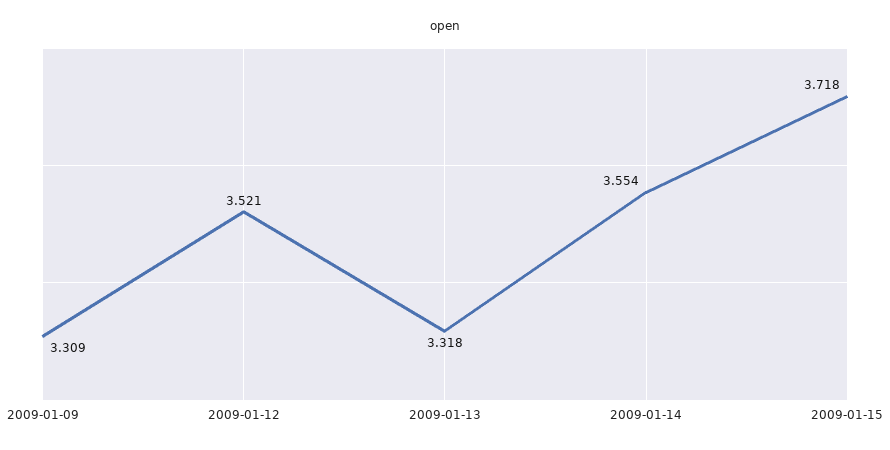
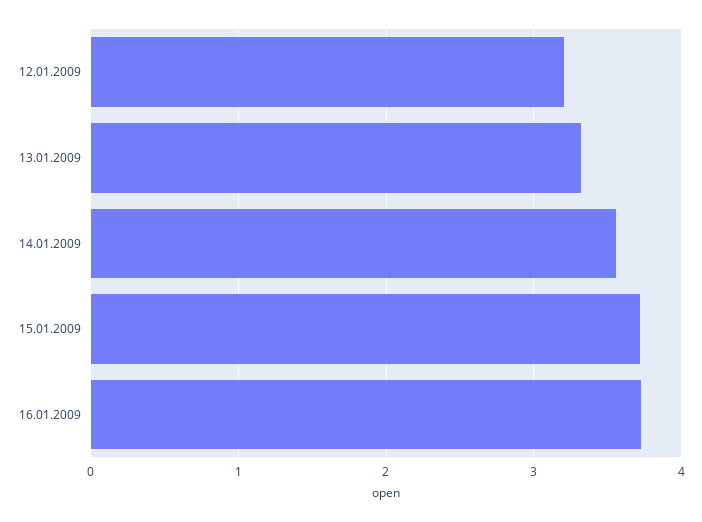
2009-01-09: 3.309 -> none
2009-01-12: 3.521 -> 3.2
16.01.2009: none -> 3.7

